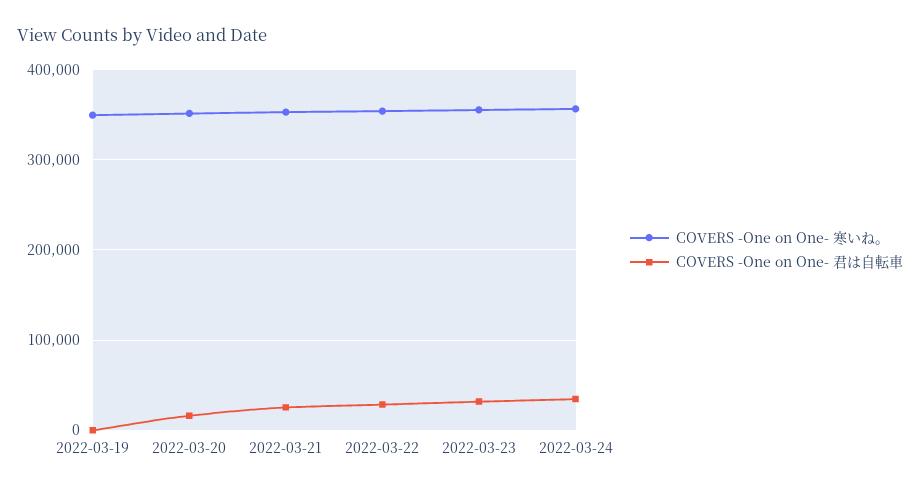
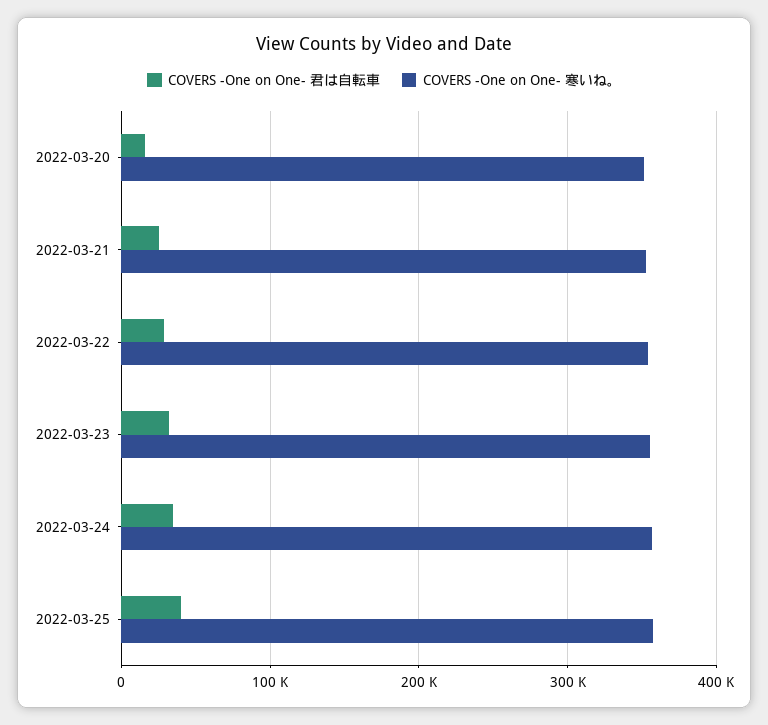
COVERS -One on One- 寒いね。, 2022-03-19: 350000 -> none
COVERS -One on One- 君は自転車, 2022-03-19: 0 -> none
COVERS -One on One- 君は自転車, 2022-03-25: none -> 40000
COVERS -One on One- 寒いね。, 2022-03-25: none -> 360000

